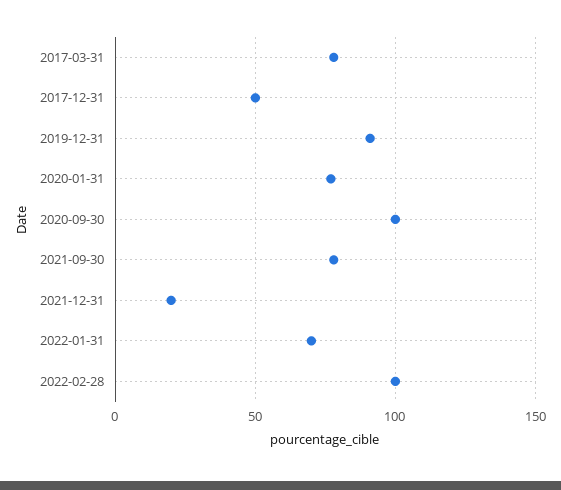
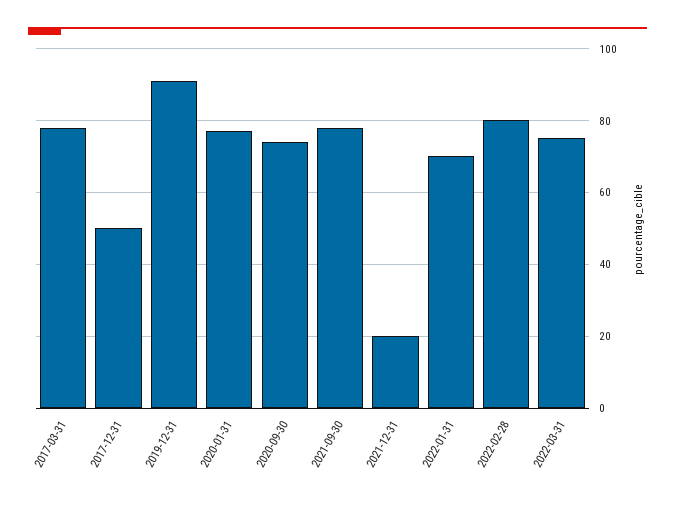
2020-09-30: 100 -> 75
2022-02-28: 100 -> 80
2022-03-31: none -> 75

